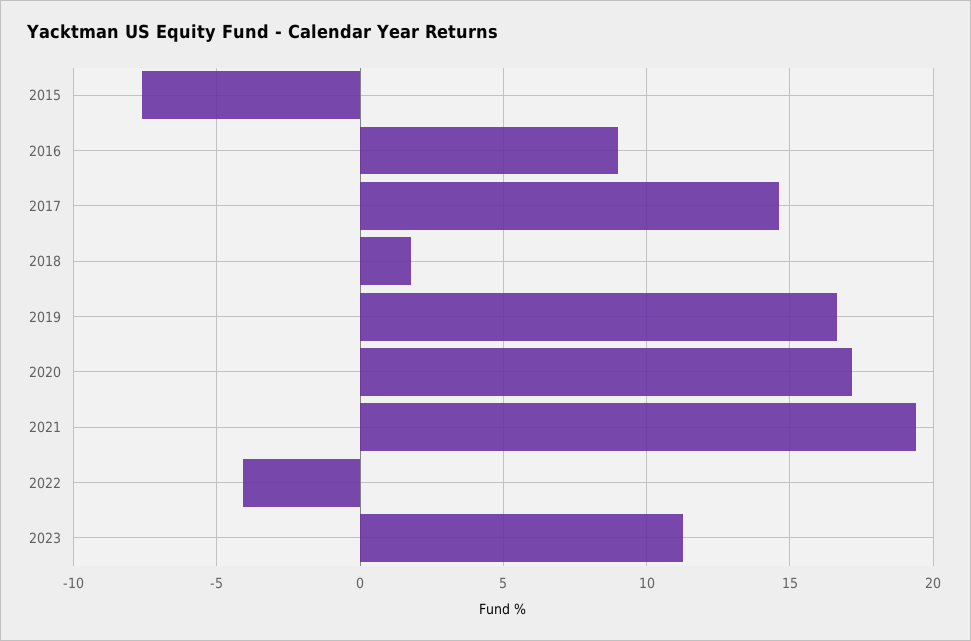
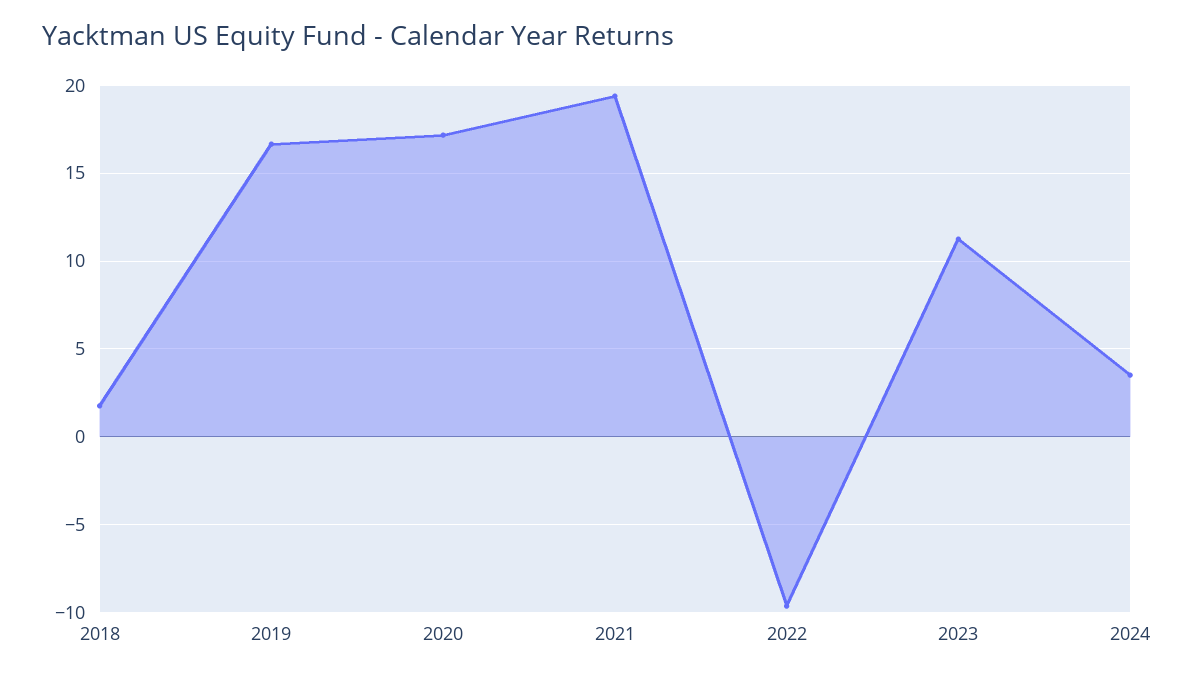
2015: -7.5 -> none
2016: 9 -> none
2017: 14.5 -> none
2022: -4 -> -9.5
2024: none -> 3.5

